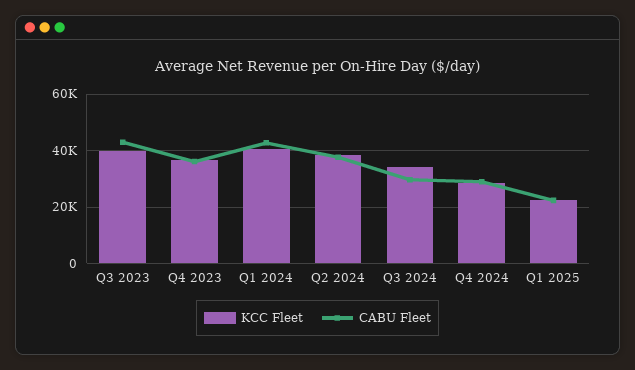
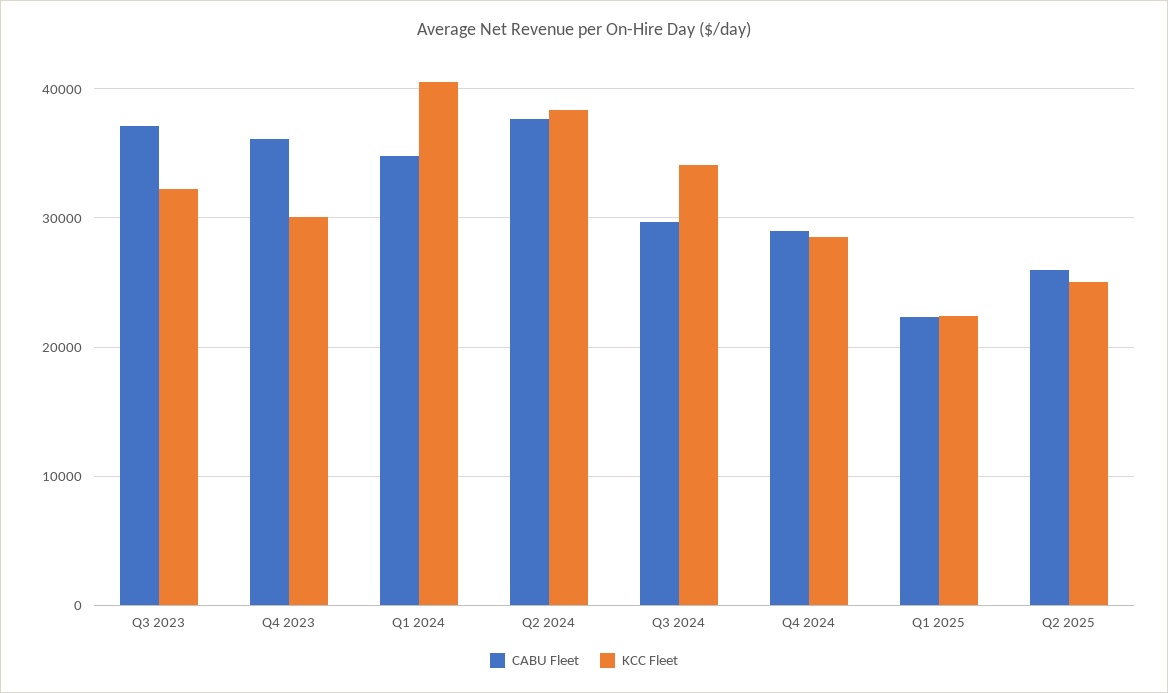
KCC Fleet, Q3 2023: 40000 -> 32000
CABU Fleet, Q3 2023: 42500 -> 37000
KCC Fleet, Q4 2023: 37500 -> 30000
CABU Fleet, Q1 2024: 42500 -> 35000
CABU Fleet, Q2 2025: none -> 26000
KCC Fleet, Q2 2025: none -> 25000

